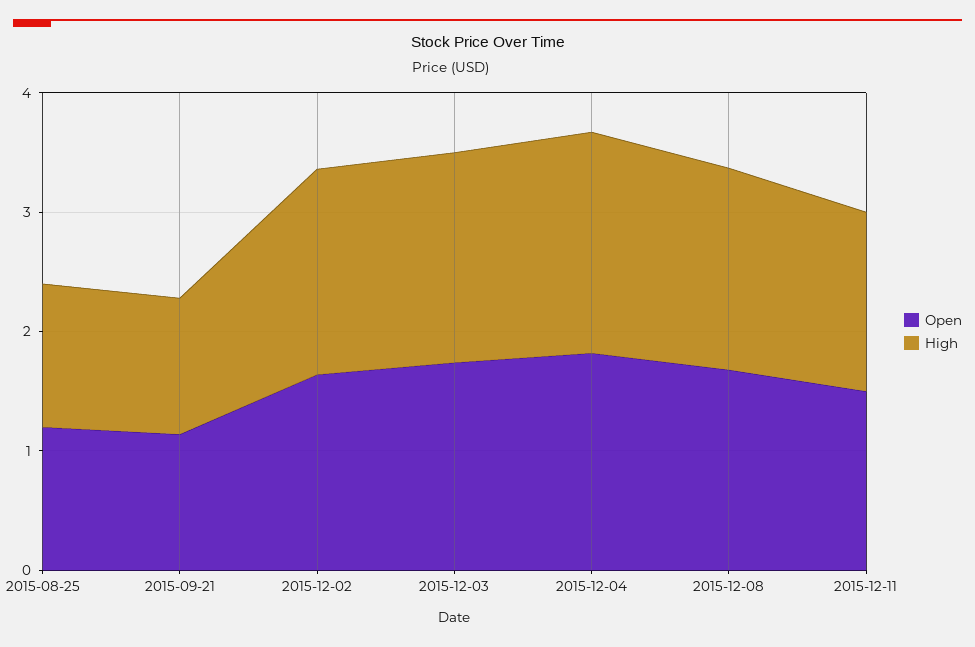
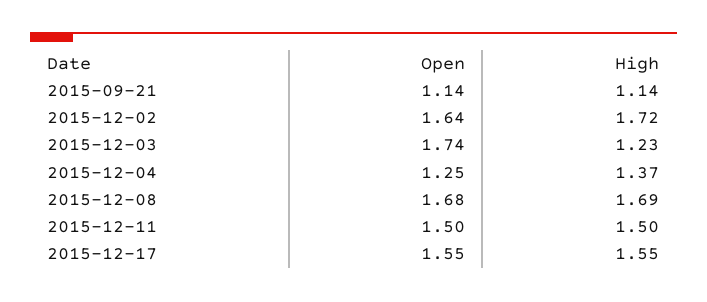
Open, 2015-08-25: 1.2 -> none
High, 2015-08-25: 1.2 -> none
High, 2015-12-03: 1.8 -> 1.23
Open, 2015-12-04: 1.8 -> 1.25
High, 2015-12-04: 1.8 -> 1.37
Open, 2015-12-17: none -> 1.55
High, 2015-12-17: none -> 1.55

